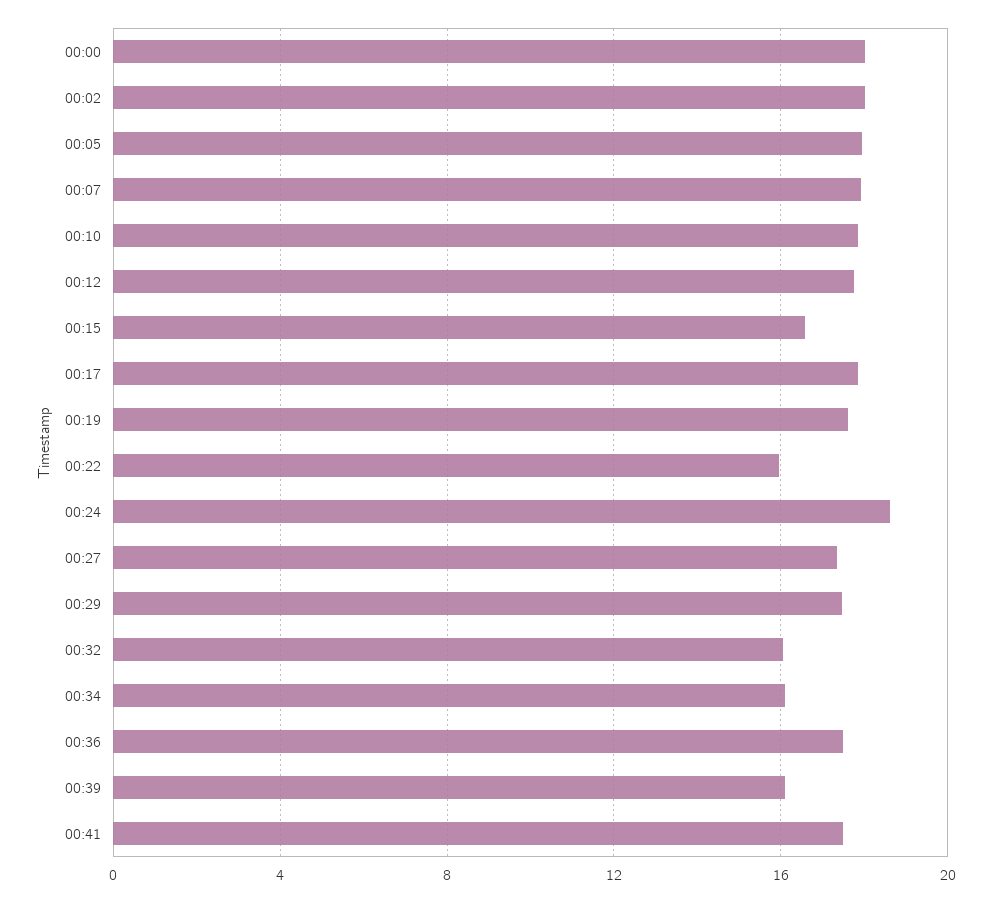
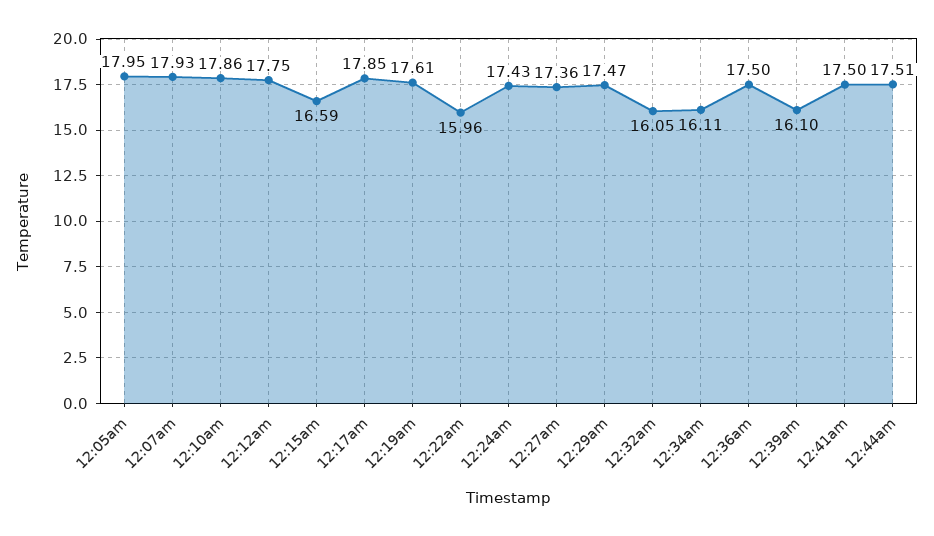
00:00: 18 -> none
00:02: 18 -> none
00:24: 18.5 -> 17.43
12:44am: none -> 17.51

